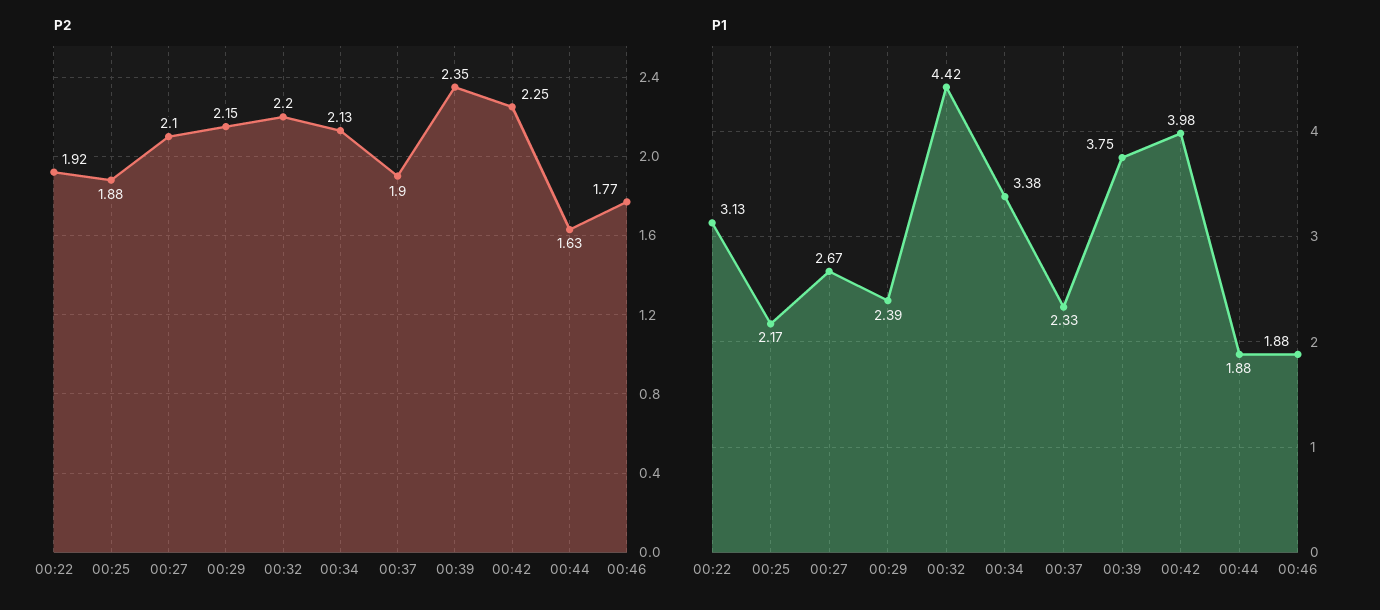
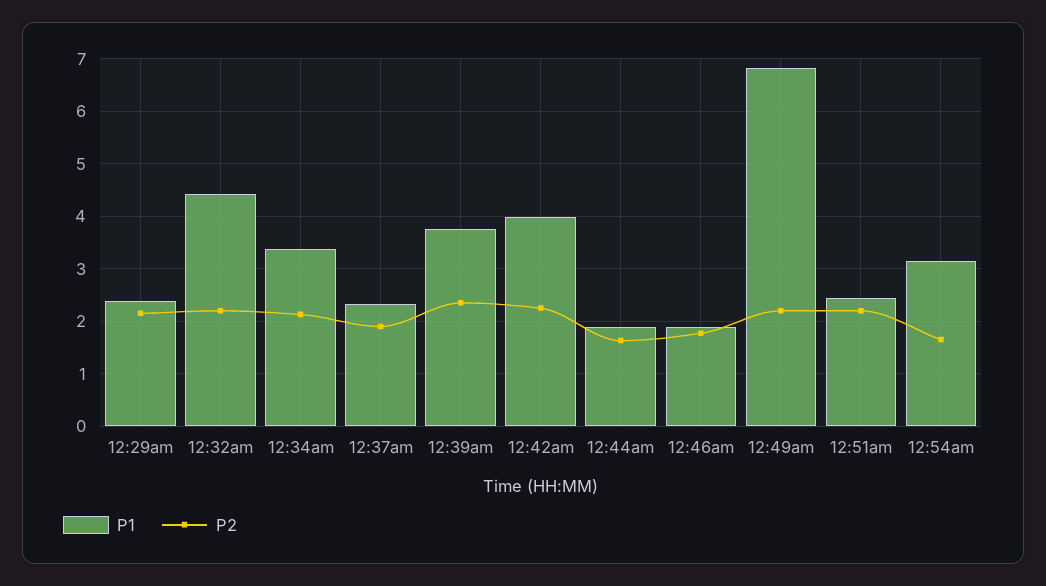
P2, 00:22: 1.92 -> none
P2, 00:25: 1.88 -> none
P2, 00:27: 2.1 -> none
P1, 00:22: 3.13 -> none
P1, 00:25: 2.17 -> none
P1, 00:27: 2.67 -> none
P1, 12:49am: none -> 6.8
P2, 12:49am: none -> 2.2
P1, 12:51am: none -> 2.4
P2, 12:51am: none -> 2.2
P1, 12:54am: none -> 3.2
P2, 12:54am: none -> 1.6

